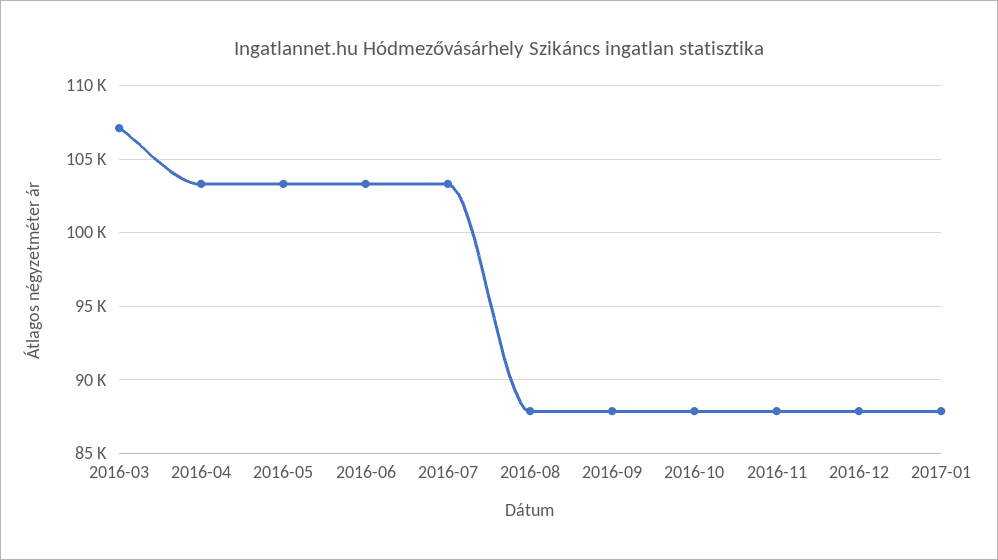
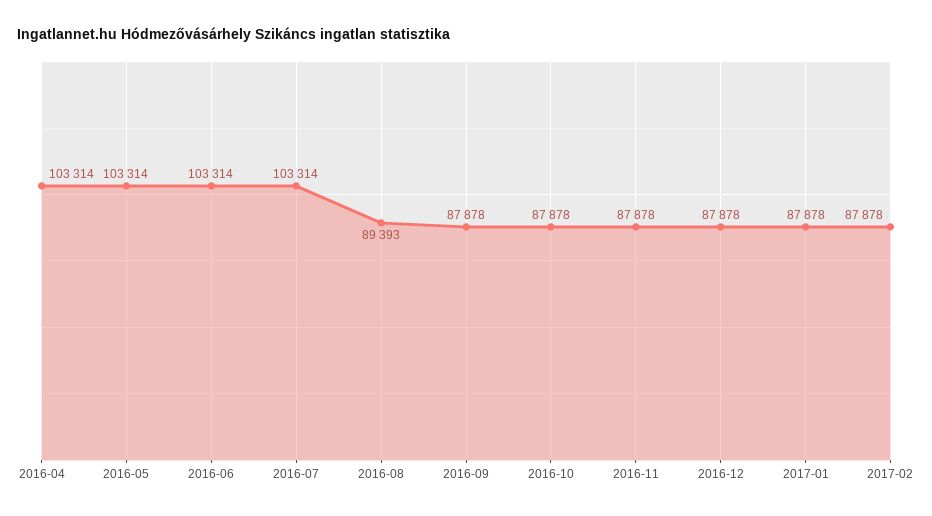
2016-03: 107000 -> none
2016-08: 88000 -> 89393
2017-02: none -> 87878

